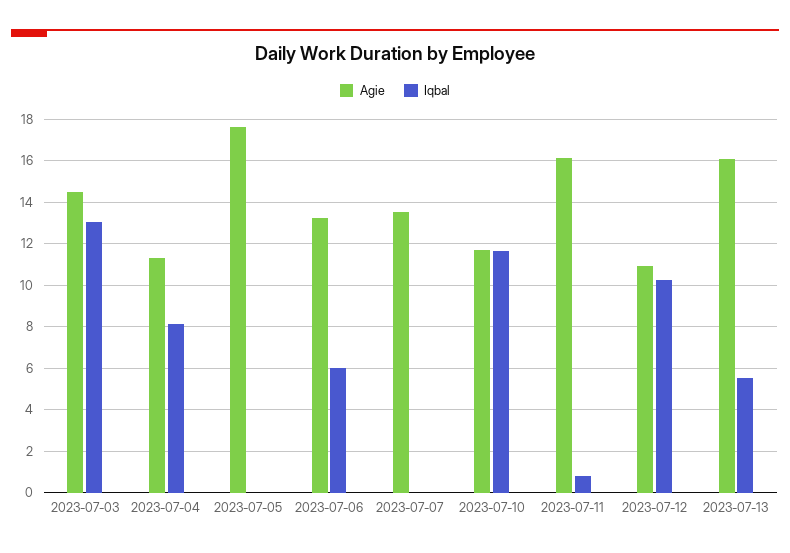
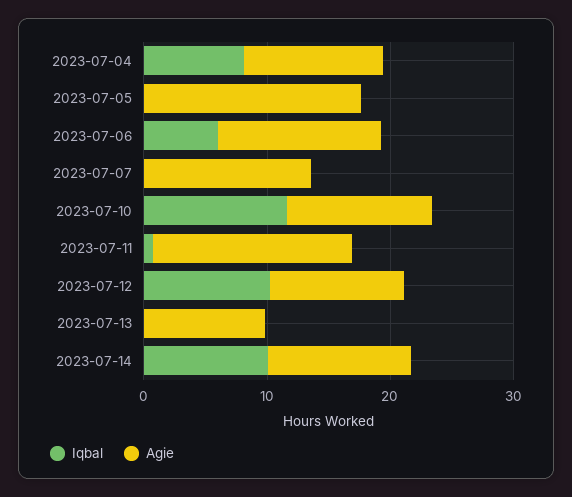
Agie, 2023-07-03: 14.5 -> none
Iqbal, 2023-07-03: 13 -> none
Agie, 2023-07-13: 16 -> 10
Iqbal, 2023-07-13: 5.5 -> 0
Iqbal, 2023-07-14: none -> 10
Agie, 2023-07-14: none -> 12

